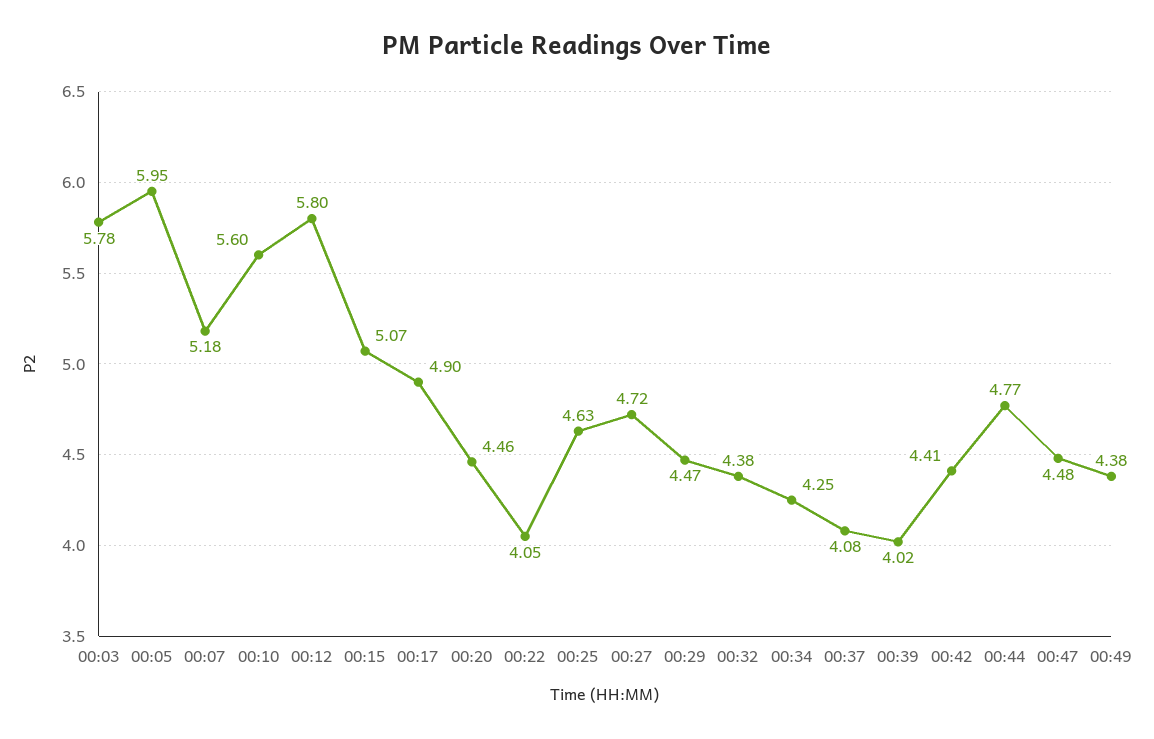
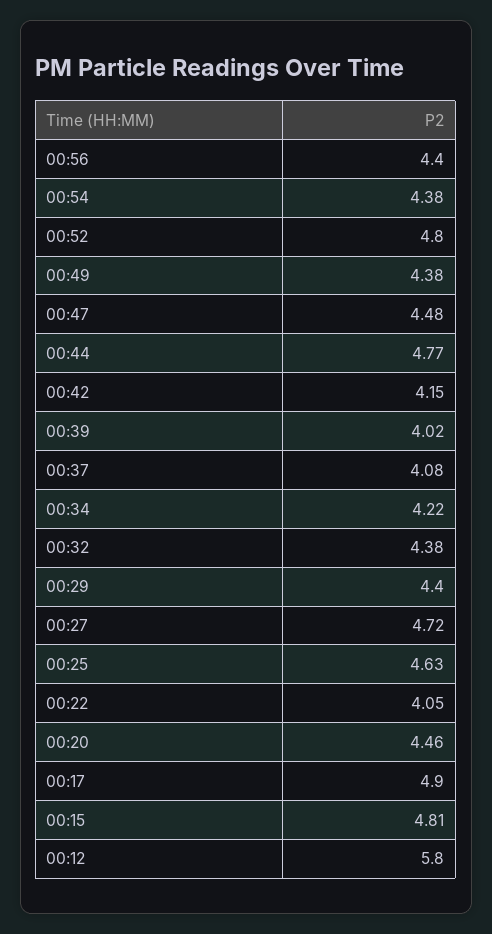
00:03: 5.78 -> none
00:05: 5.95 -> none
00:07: 5.18 -> none
00:10: 5.6 -> none
00:15: 5.07 -> 4.81
00:29: 4.47 -> 4.4
00:34: 4.25 -> 4.22
00:42: 4.41 -> 4.15
00:56: none -> 4.4
00:54: none -> 4.38
00:52: none -> 4.8

